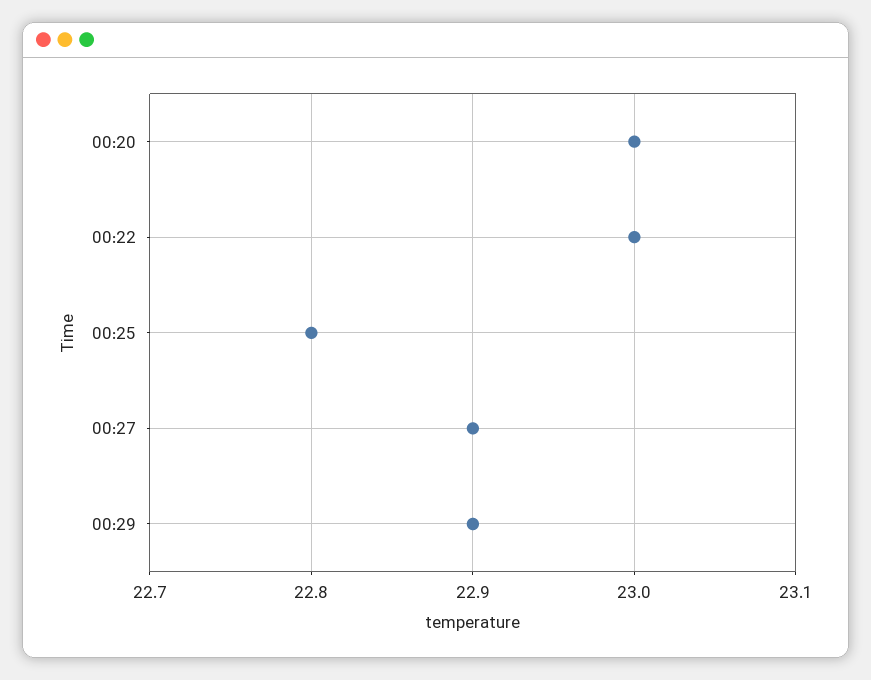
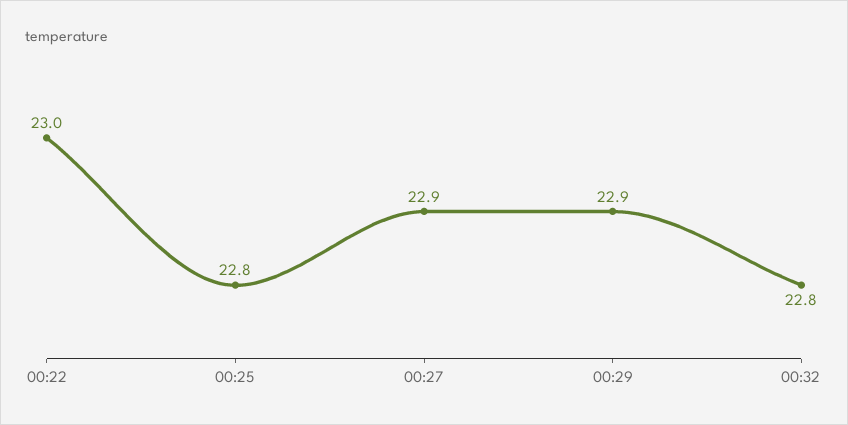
00:20: 23 -> none
00:32: none -> 22.8

